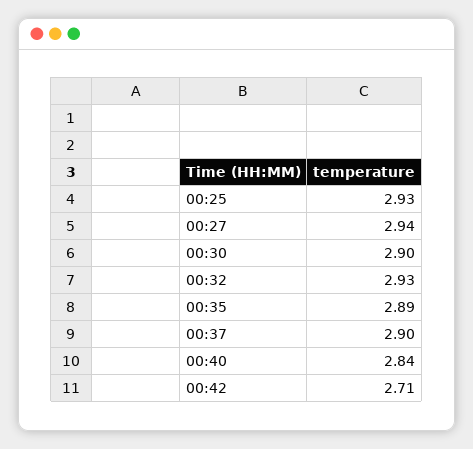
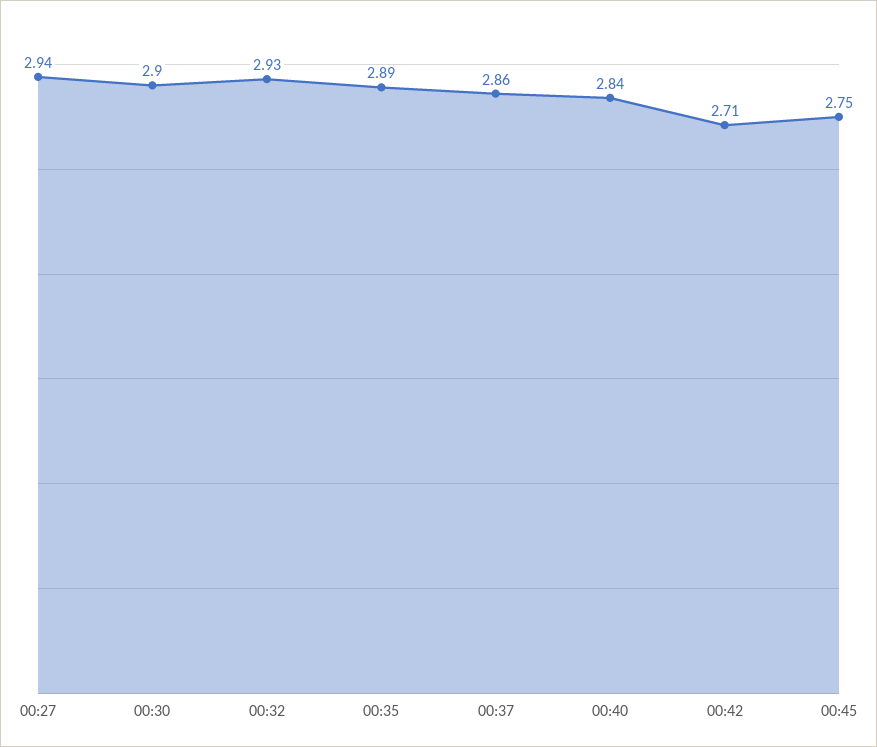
00:25: 2.93 -> none
00:37: 2.9 -> 2.86
00:45: none -> 2.75

